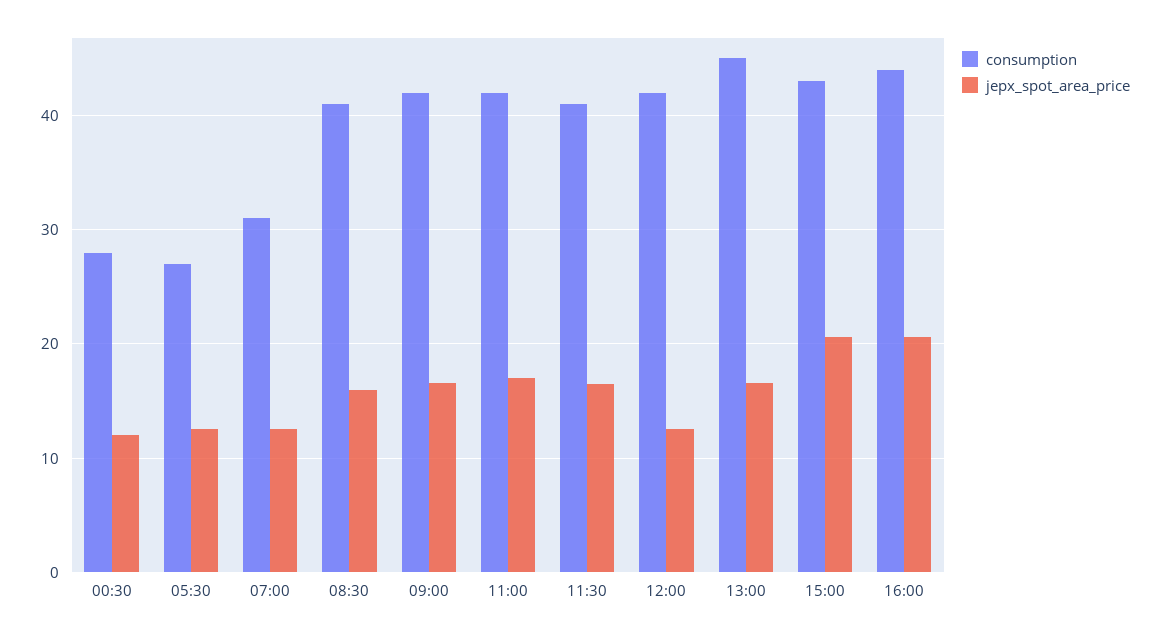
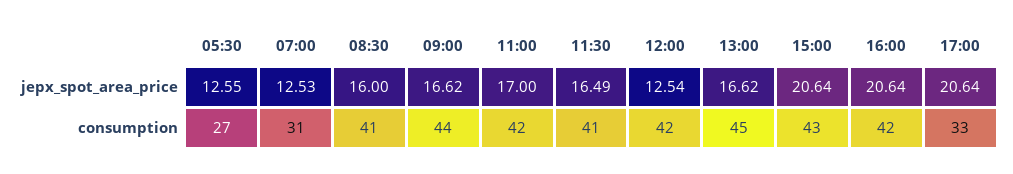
consumption, 00:30: 28 -> none
jepx_spot_area_price, 00:30: 12 -> none
consumption, 09:00: 42 -> 44
consumption, 16:00: 44 -> 42
jepx_spot_area_price, 17:00: none -> 20.64
consumption, 17:00: none -> 33

